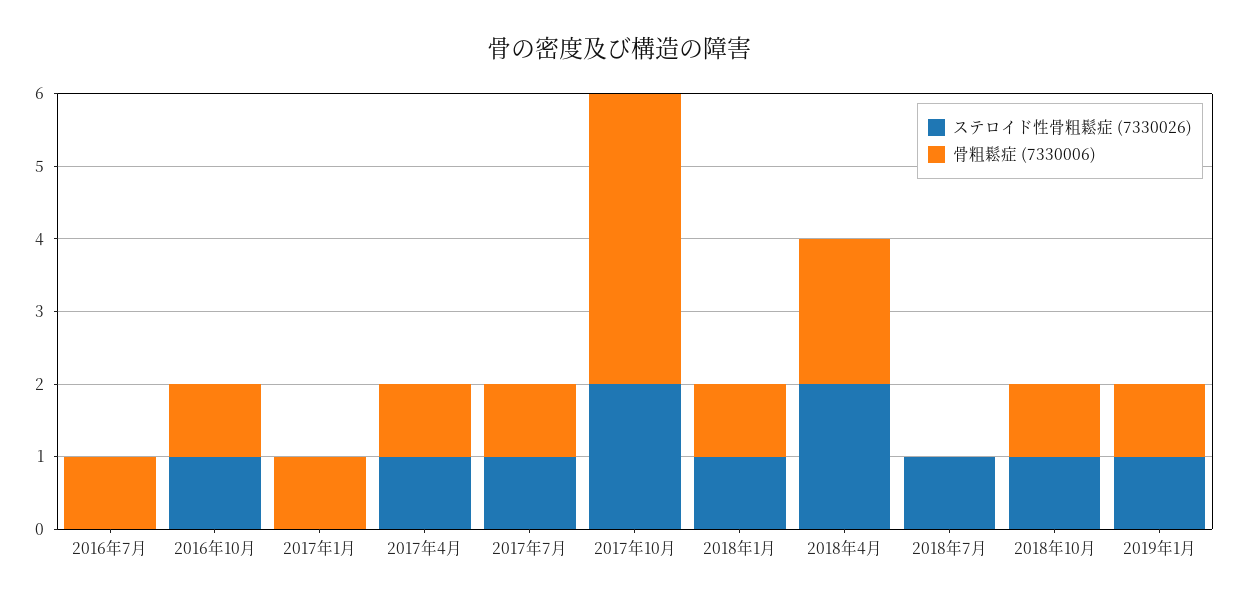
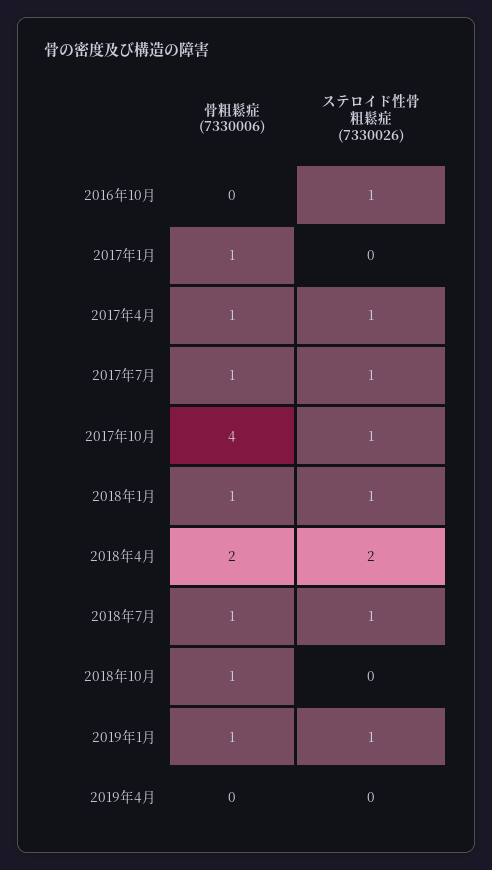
ステロイド性骨粗鬆症 (7330026), 2016年7月: 0 -> none
骨粗鬆症 (7330006), 2016年7月: 1 -> none
骨粗鬆症 (7330006), 2016年10月: 1 -> 0
ステロイド性骨粗鬆症 (7330026), 2017年10月: 2 -> 1
骨粗鬆症 (7330006), 2018年7月: 0 -> 1
ステロイド性骨粗鬆症 (7330026), 2018年10月: 1 -> 0
骨粗鬆症 (7330006), 2019年4月: none -> 0
ステロイド性骨粗鬆症 (7330026), 2019年4月: none -> 0

